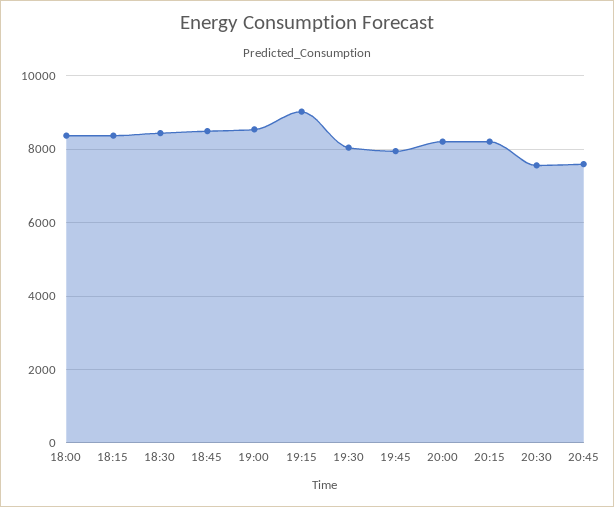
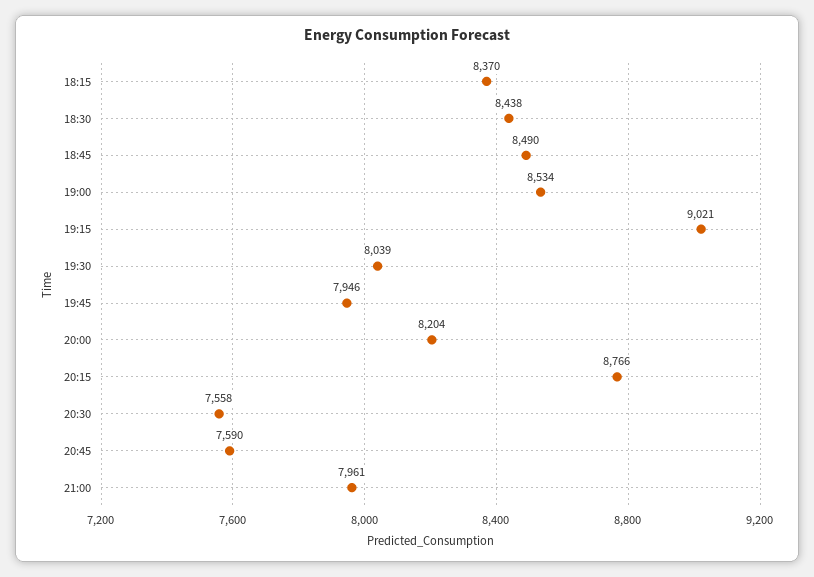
18:00: 8400 -> none
20:15: 8200 -> 8766
21:00: none -> 7961

